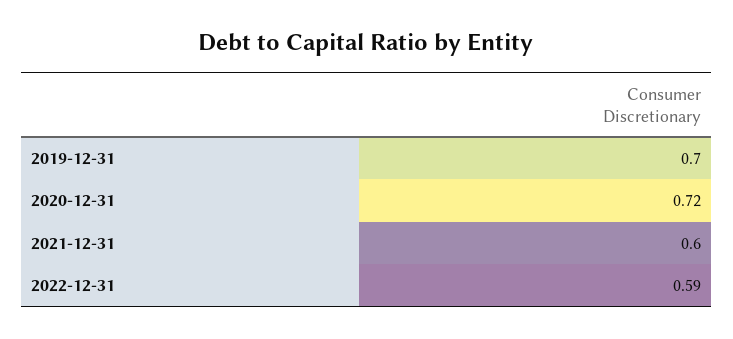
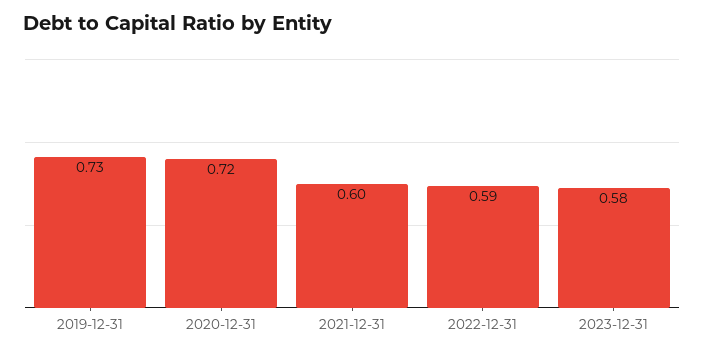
2019-12-31: 0.7 -> 0.73
2023-12-31: none -> 0.58

